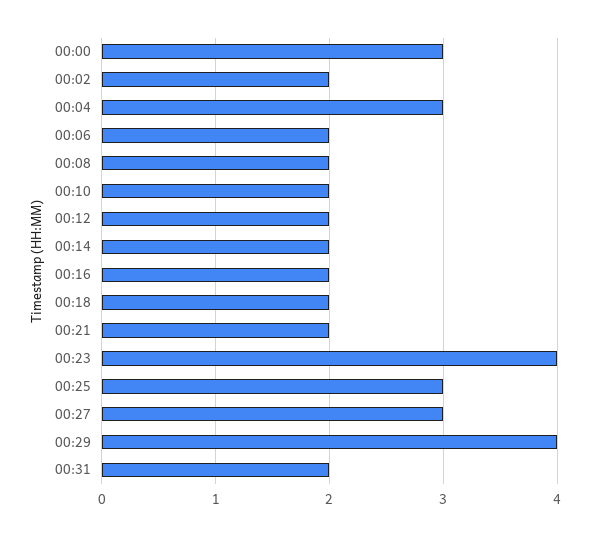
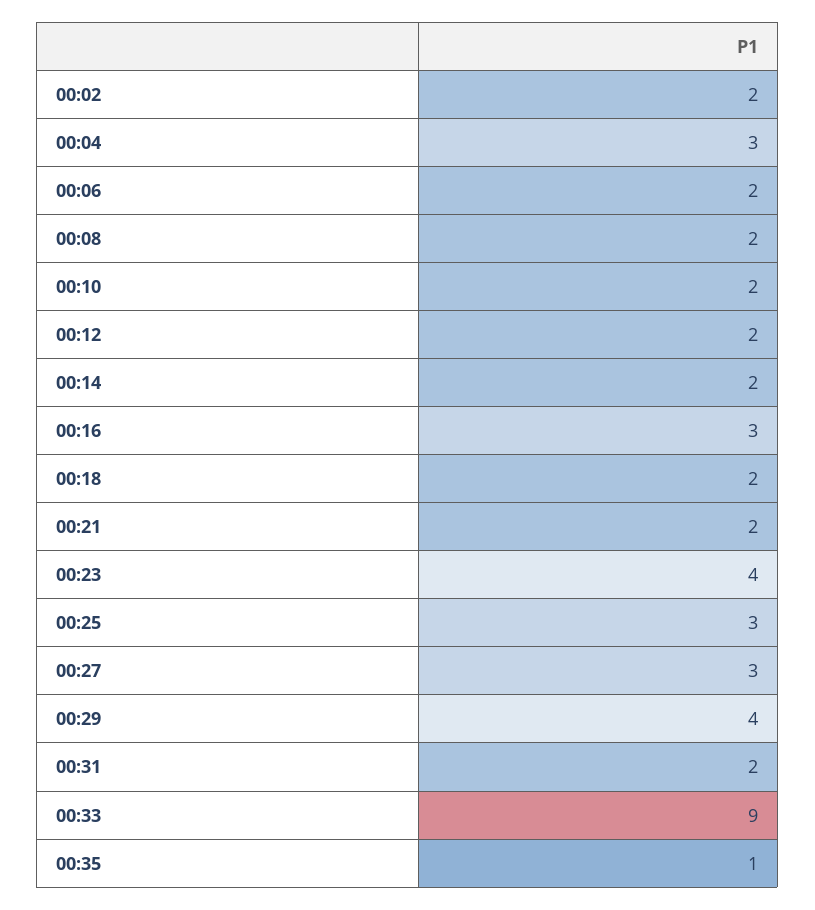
00:00: 3 -> none
00:16: 2 -> 3
00:33: none -> 9
00:35: none -> 1

